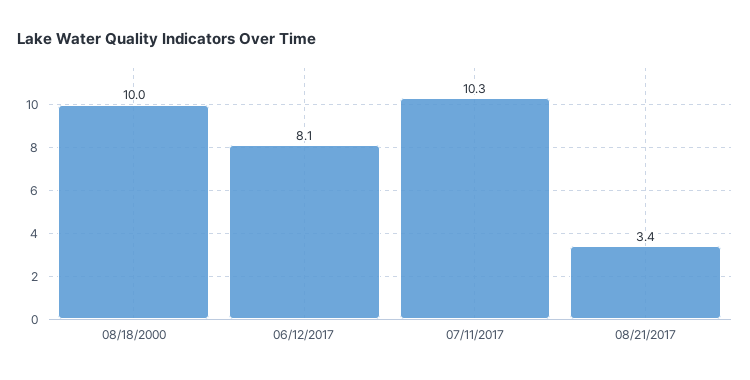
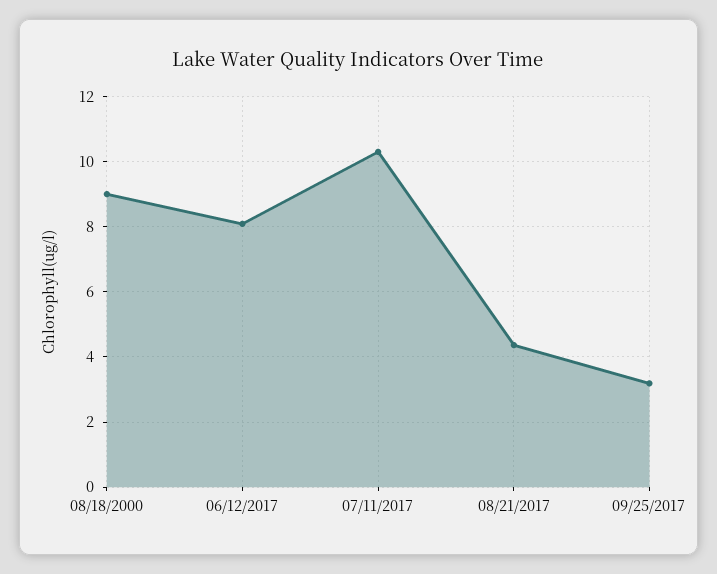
08/18/2000: 10 -> 9
08/21/2017: 3.4 -> 4.4
09/25/2017: none -> 3.2

